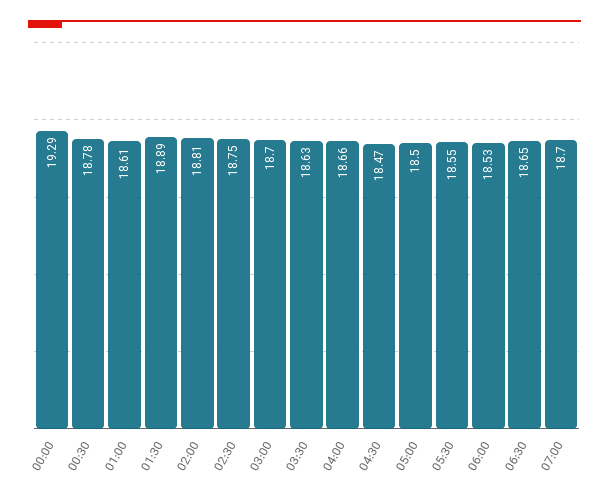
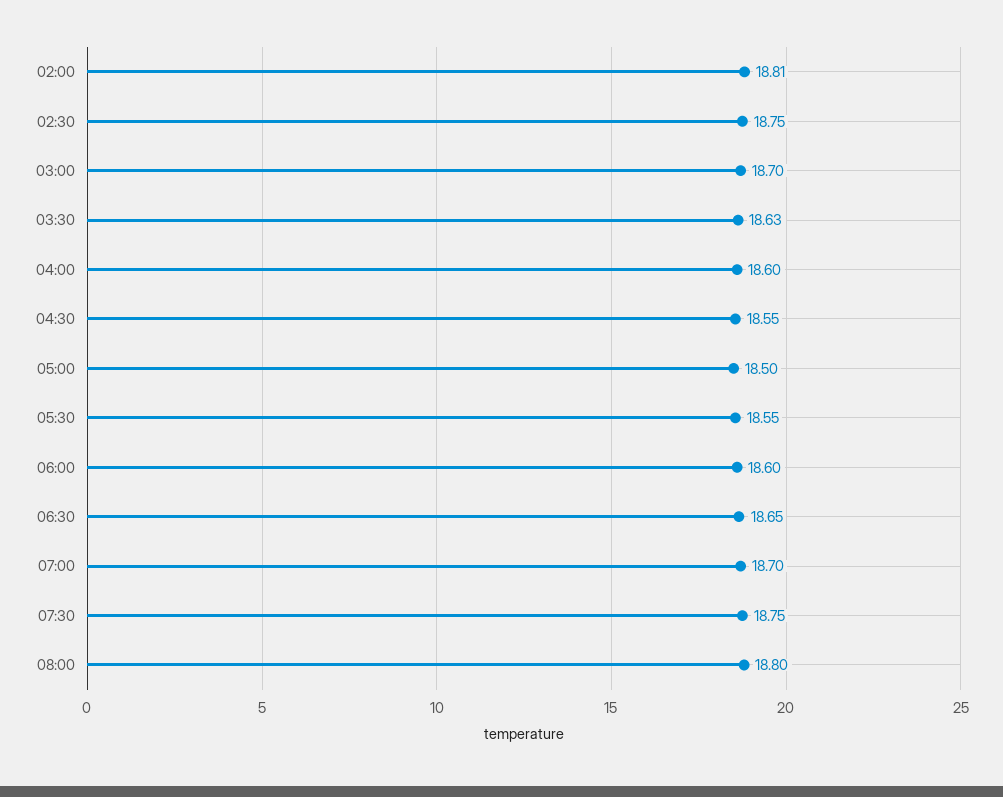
00:00: 19.29 -> none
00:30: 18.78 -> none
01:00: 18.61 -> none
01:30: 18.89 -> none
04:00: 18.66 -> 18.6
04:30: 18.47 -> 18.55
06:00: 18.53 -> 18.6
07:30: none -> 18.75
08:00: none -> 18.8

